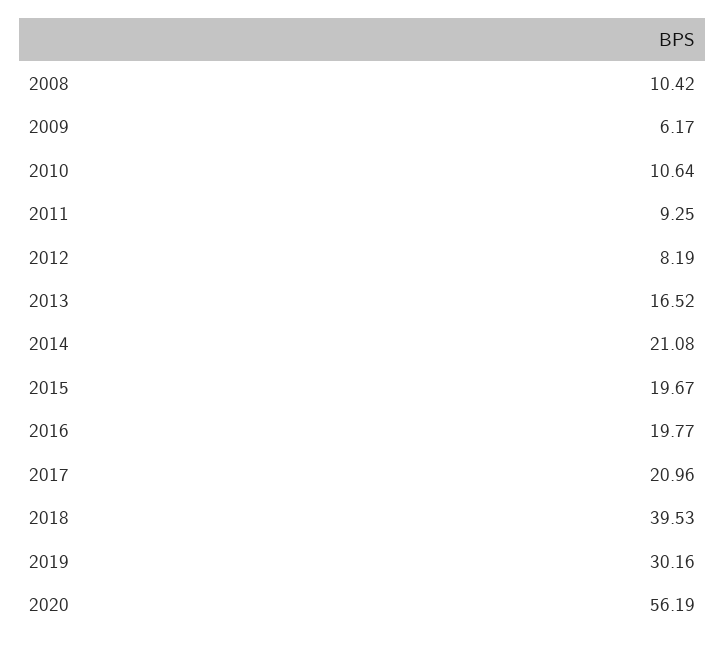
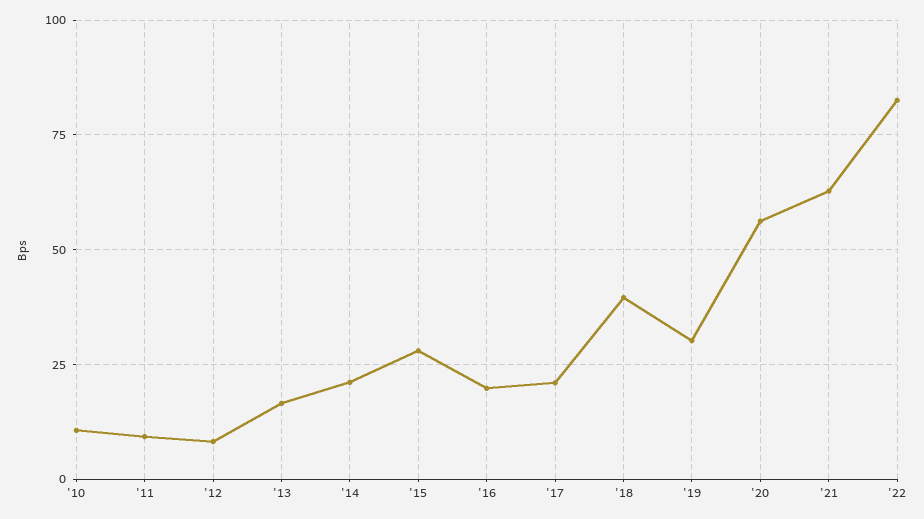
2008: 10.42 -> none
2009: 6.17 -> none
2015: 19.67 -> 27.5
'21: none -> 62.5
'22: none -> 82.5

